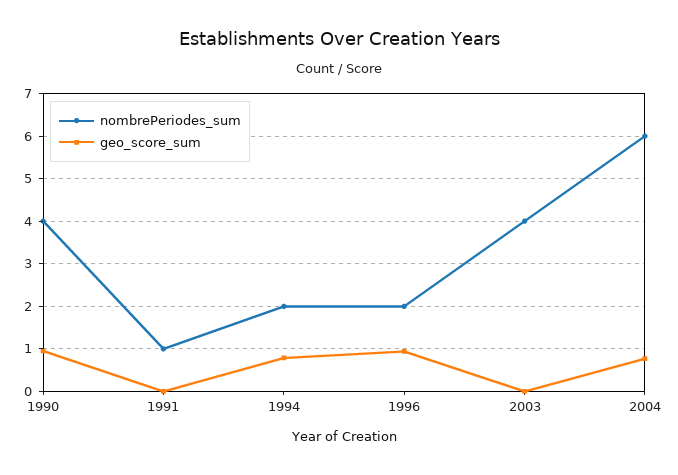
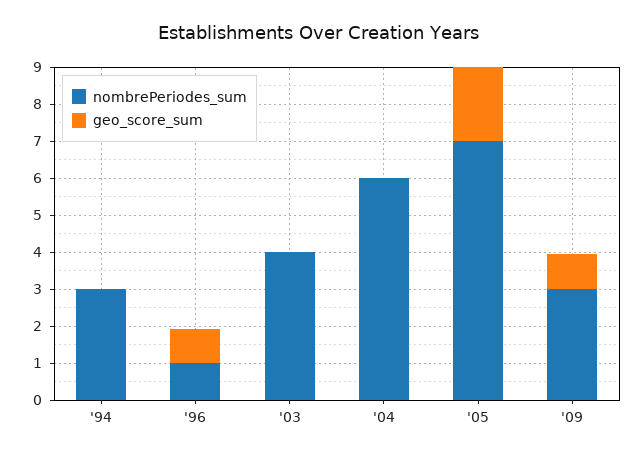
nombrePeriodes_sum, 1990: 4 -> none
geo_score_sum, 1990: 1 -> none
nombrePeriodes_sum, 1991: 1 -> none
geo_score_sum, 1991: 0 -> none
nombrePeriodes_sum, 1994: 2 -> 3
geo_score_sum, 1994: 0.8 -> 0
nombrePeriodes_sum, 1996: 2 -> 1
geo_score_sum, 2004: 0.8 -> 0
nombrePeriodes_sum, '05: none -> 7
geo_score_sum, '05: none -> 2
nombrePeriodes_sum, '09: none -> 3
geo_score_sum, '09: none -> 1

